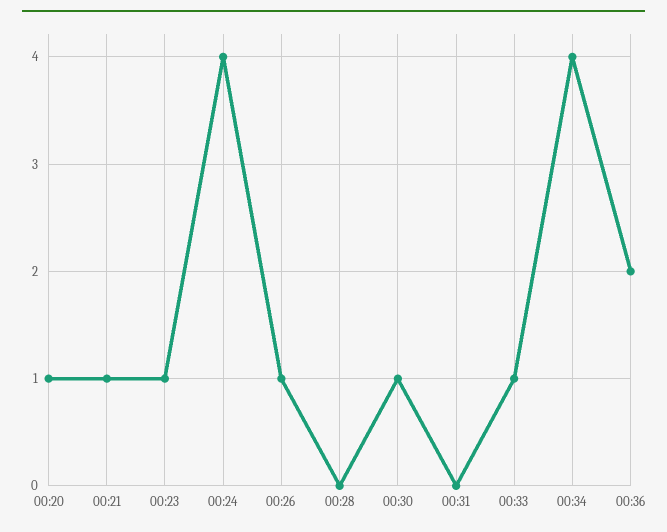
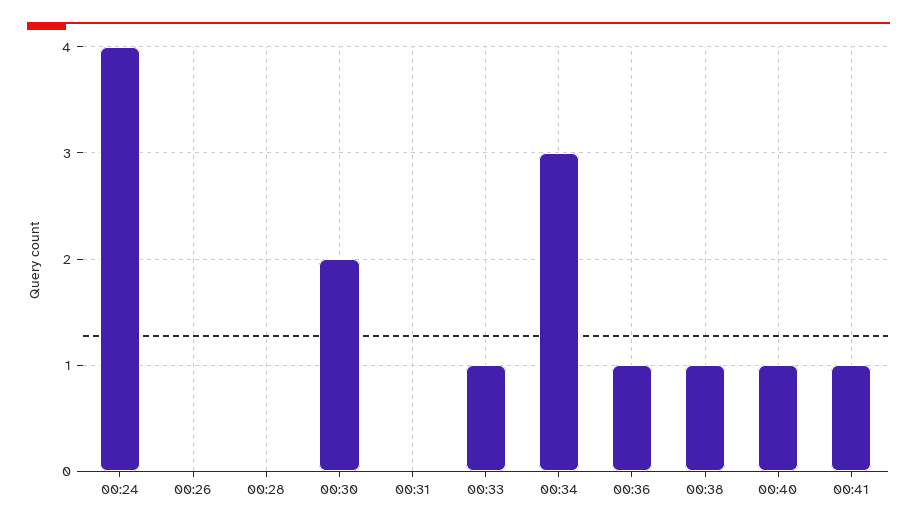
00:20: 1 -> none
00:21: 1 -> none
00:23: 1 -> none
00:26: 1 -> 0
00:30: 1 -> 2
00:34: 4 -> 3
00:36: 2 -> 1
00:38: none -> 1
00:40: none -> 1
00:41: none -> 1

